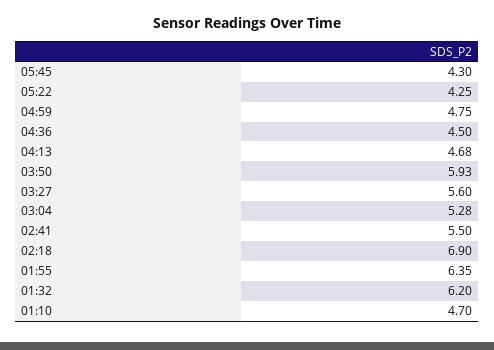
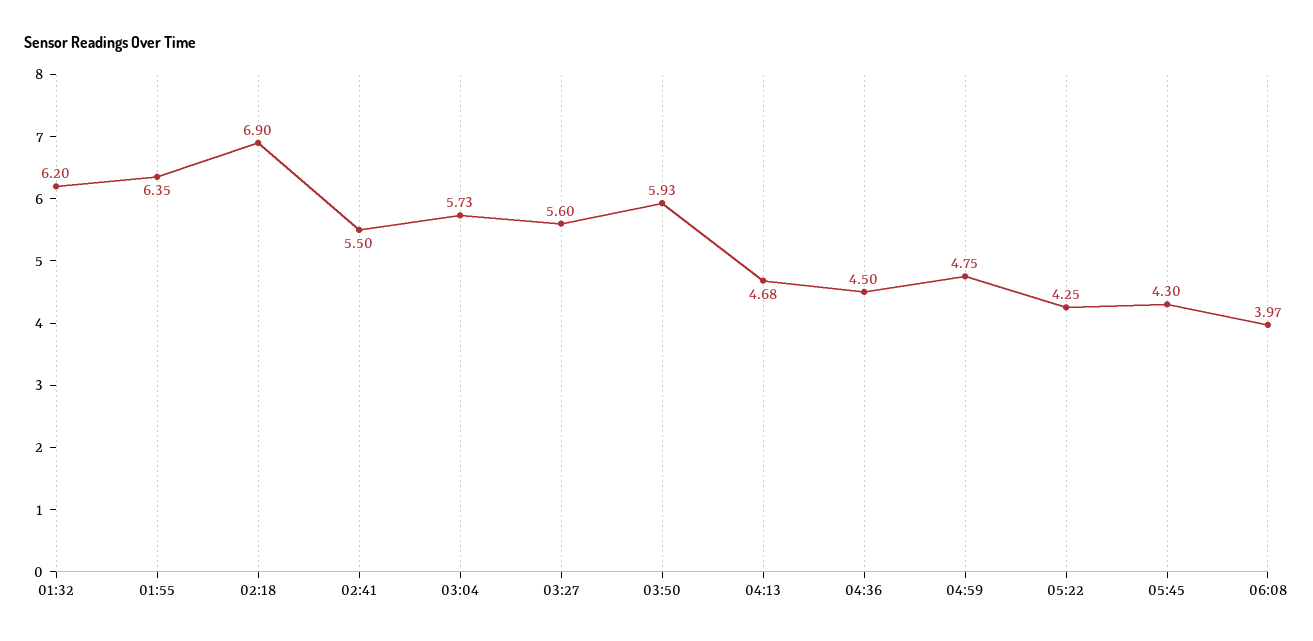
03:04: 5.28 -> 5.73
01:10: 4.7 -> none
06:08: none -> 3.97

